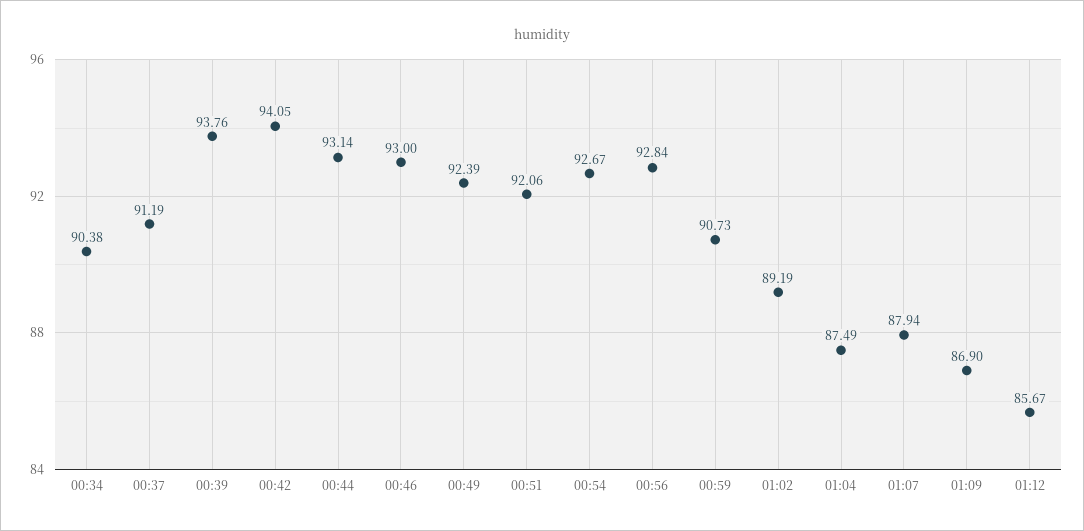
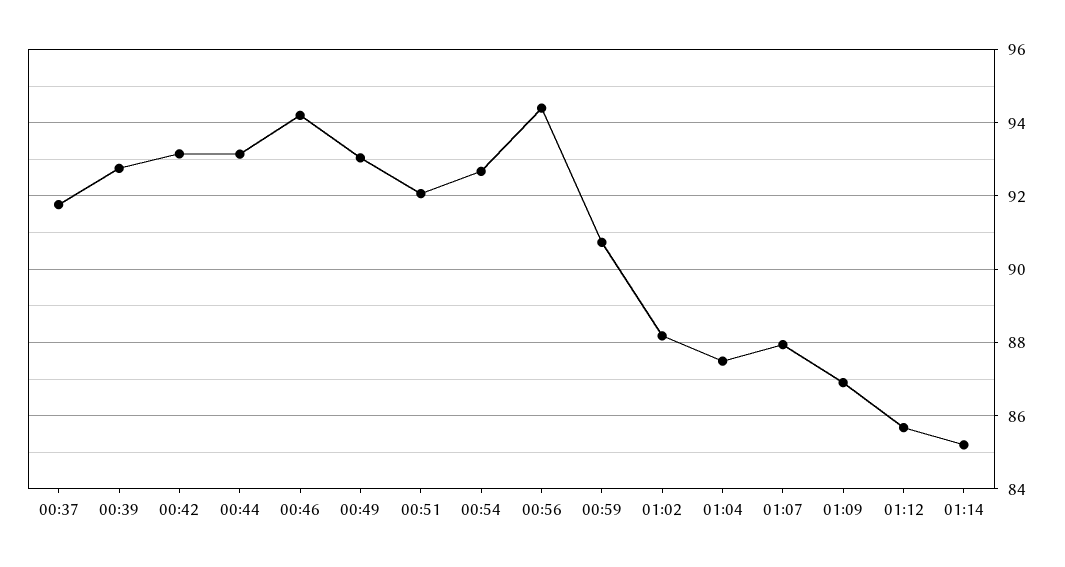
00:34: 90.38 -> none
00:37: 91.19 -> 91.8
00:39: 93.76 -> 92.8
00:42: 94.05 -> 93.2
00:46: 93 -> 94.2
00:49: 92.39 -> 93
00:56: 92.84 -> 94.4
01:02: 89.19 -> 88.2
01:14: none -> 85.2

